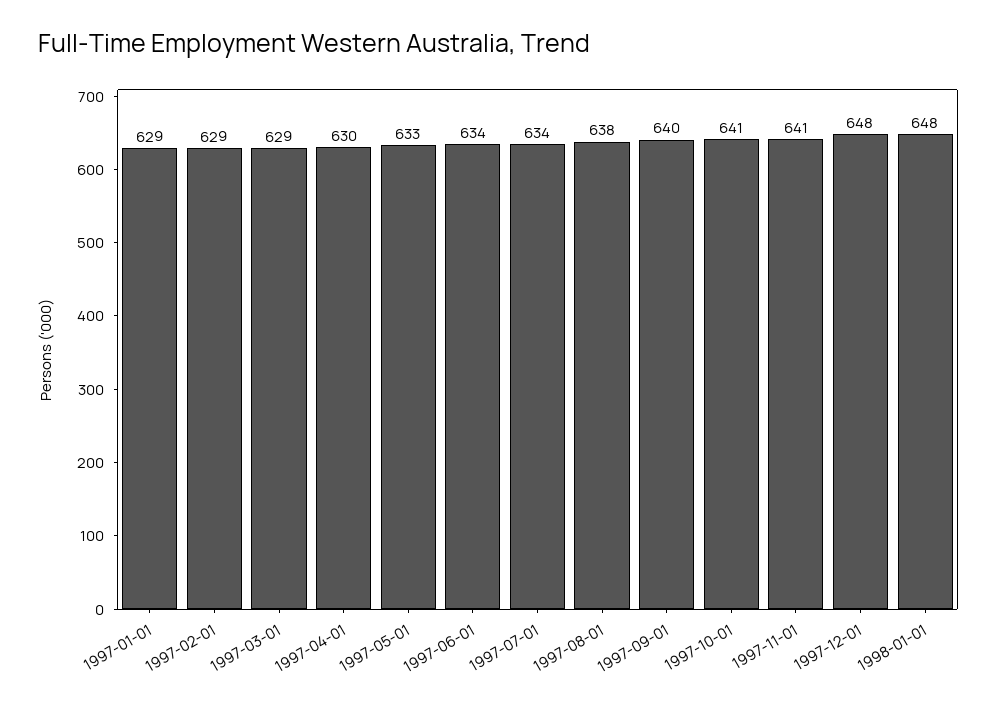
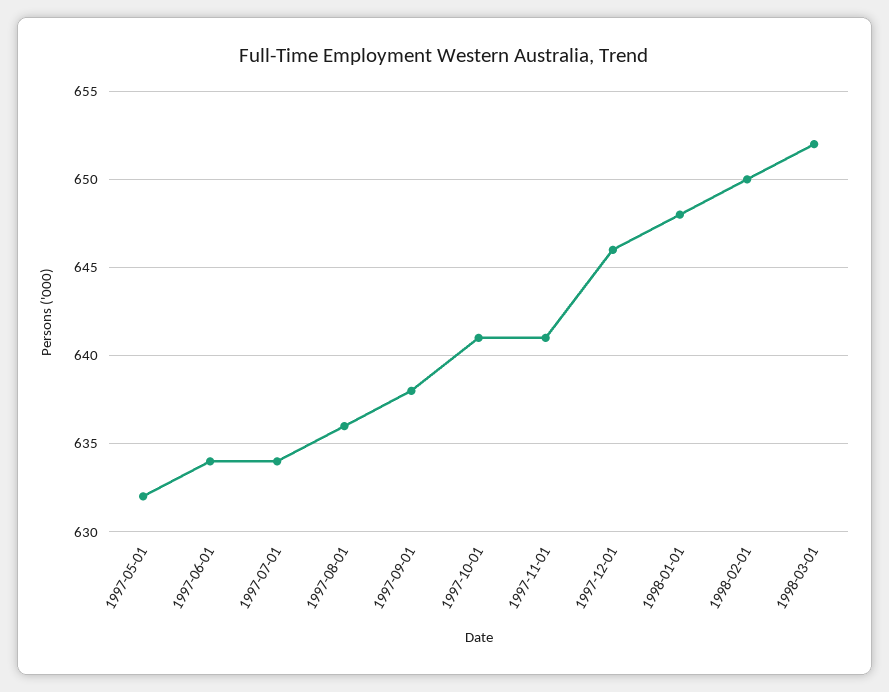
1997-01-01: 629 -> none
1997-02-01: 629 -> none
1997-03-01: 629 -> none
1997-04-01: 630 -> none
1997-05-01: 633 -> 632
1997-08-01: 638 -> 636
1997-09-01: 640 -> 638
1997-12-01: 648 -> 646
1998-02-01: none -> 650
1998-03-01: none -> 652

